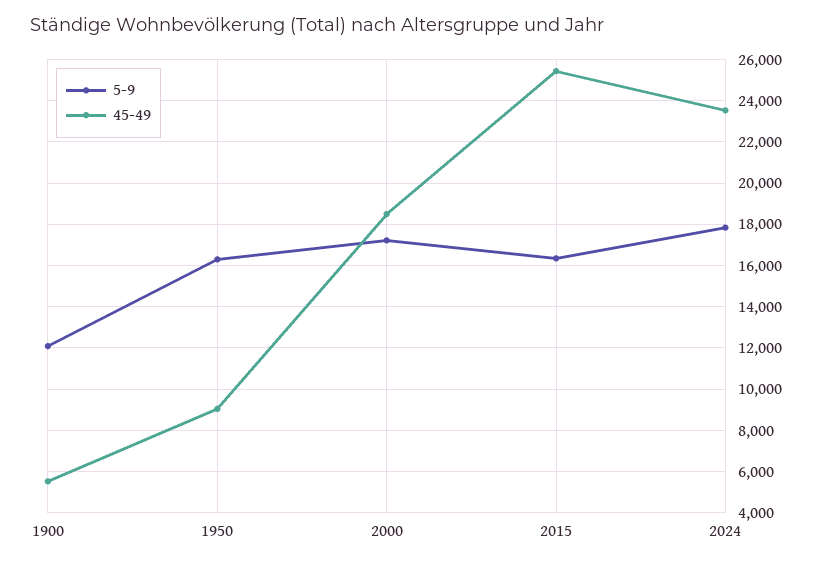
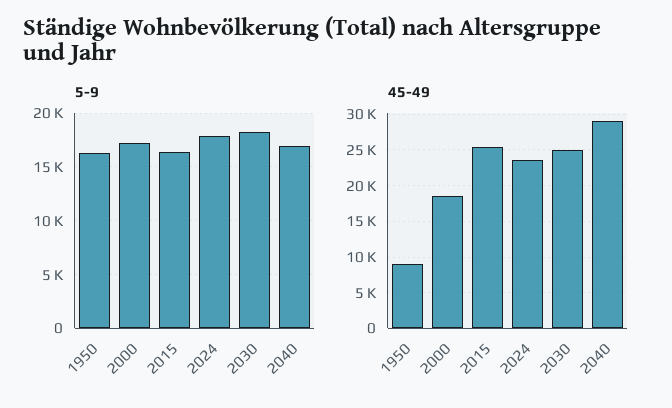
5-9, 1900: 12000 -> none
45-49, 1900: 5500 -> none
5-9, 2030: none -> 18000
5-9, 2040: none -> 17000
45-49, 2030: none -> 25000
45-49, 2040: none -> 29000

